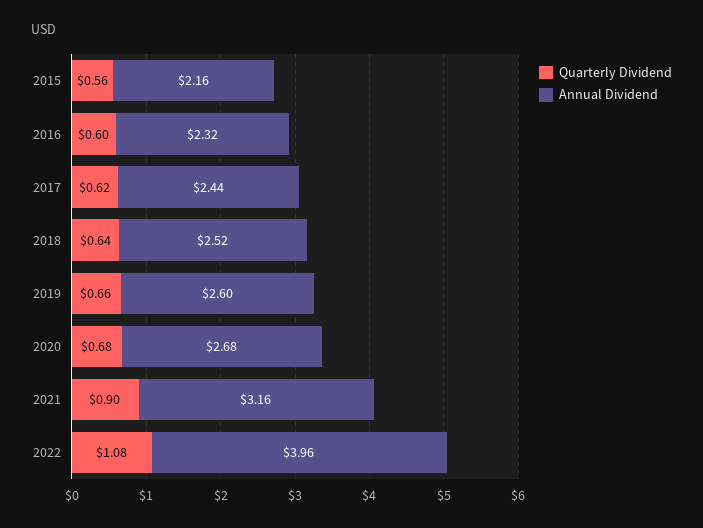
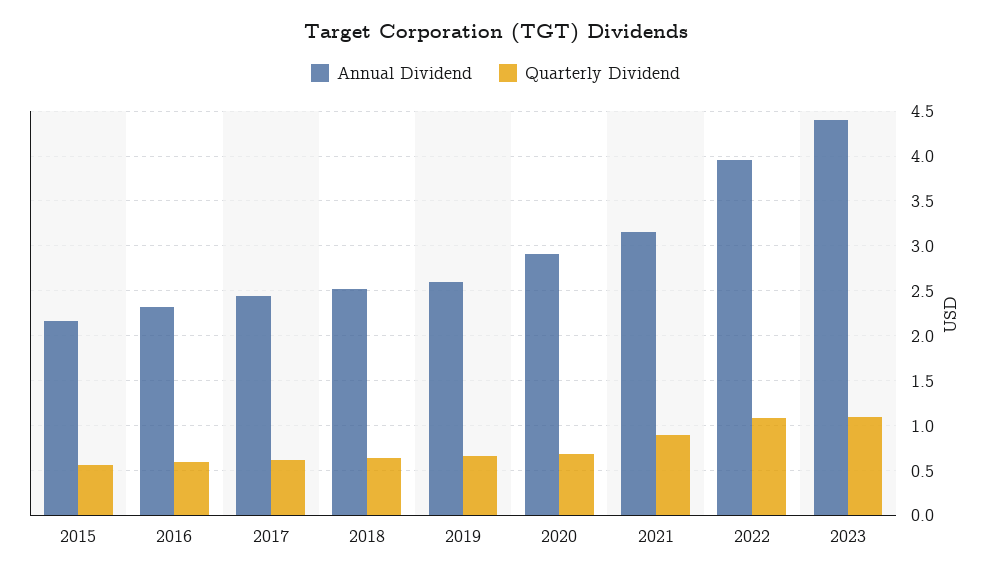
Annual Dividend, 2020: 2.68 -> 2.9
Annual Dividend, 2023: none -> 4.4
Quarterly Dividend, 2023: none -> 1.1

